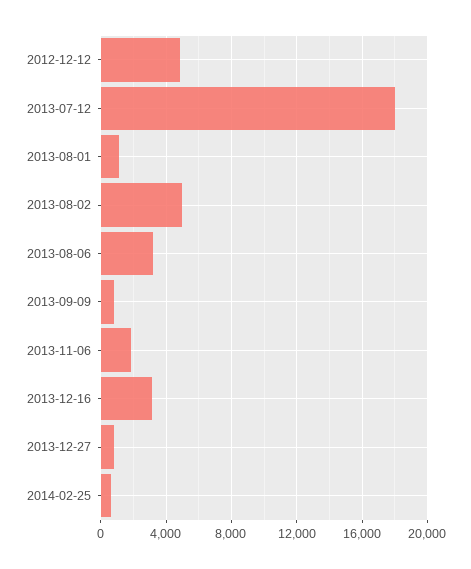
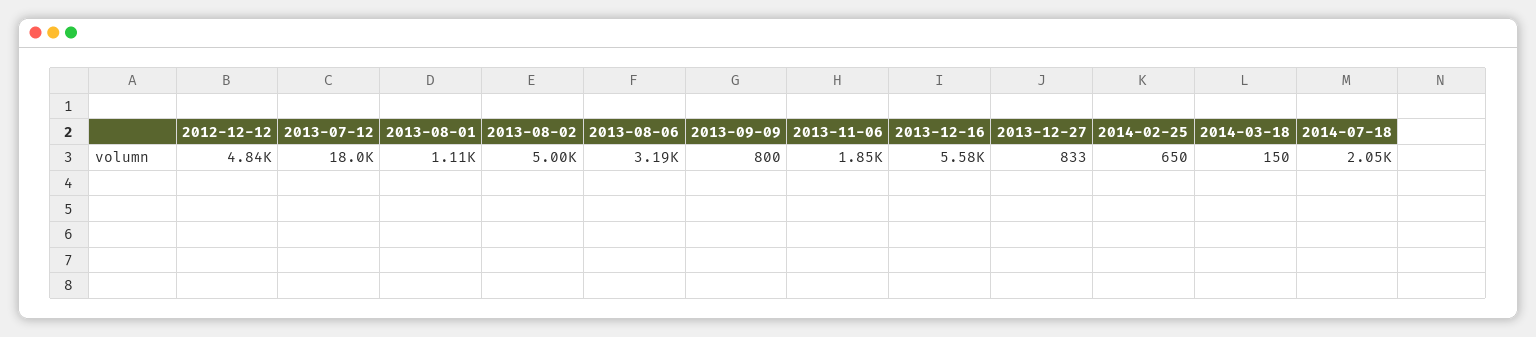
2013-12-16: 3000 -> 5580
2014-03-18: none -> 150
2014-07-18: none -> 2050

